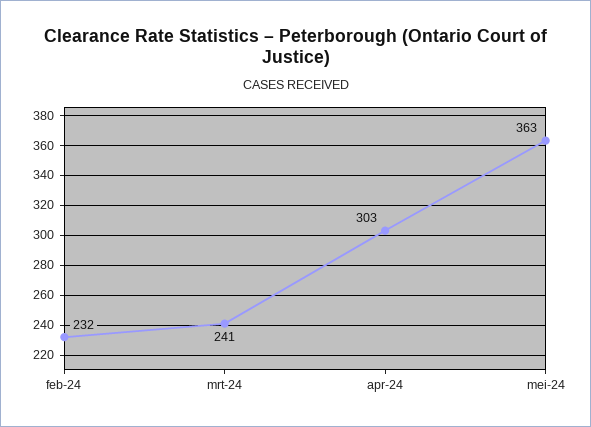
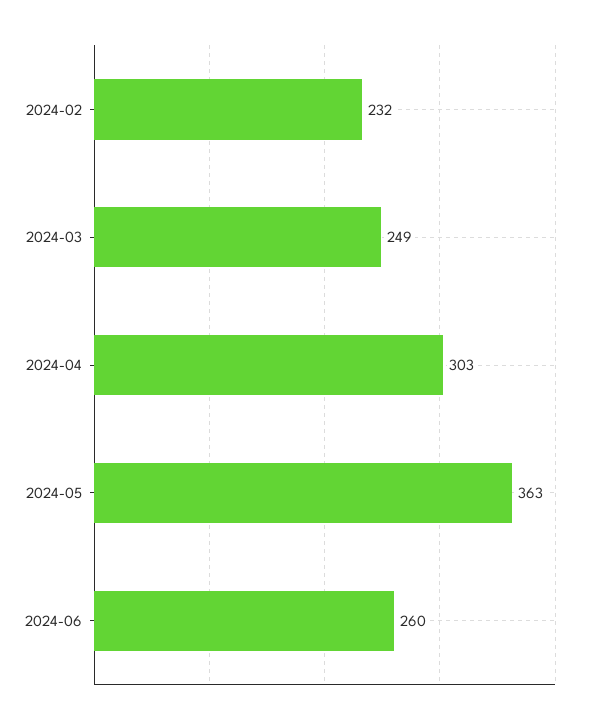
mrt-24: 241 -> 249
2024-06: none -> 260

